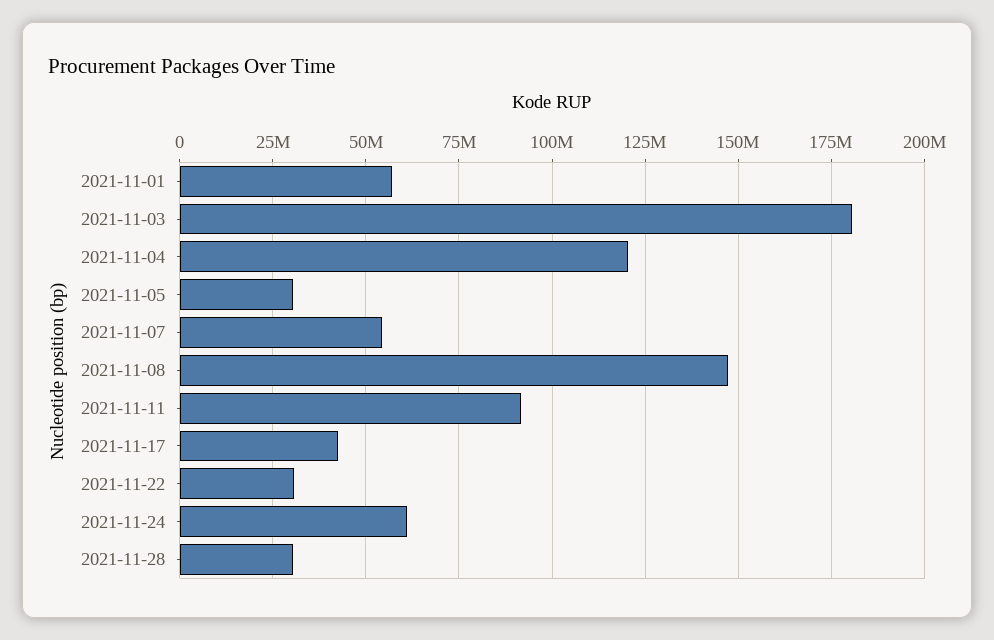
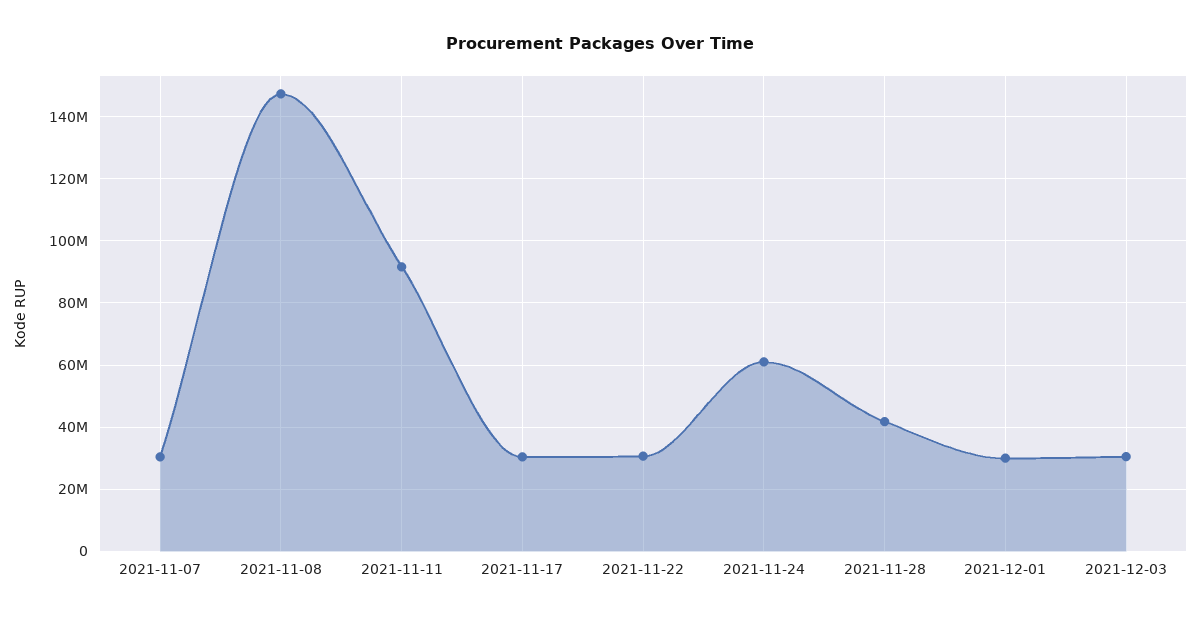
2021-11-01: 57500000 -> none
2021-11-03: 180000000 -> none
2021-11-04: 120000000 -> none
2021-11-05: 30000000 -> none
2021-11-07: 55000000 -> 30000000
2021-11-17: 42500000 -> 30000000
2021-11-28: 30000000 -> 42000000
2021-12-01: none -> 30000000
2021-12-03: none -> 30000000

